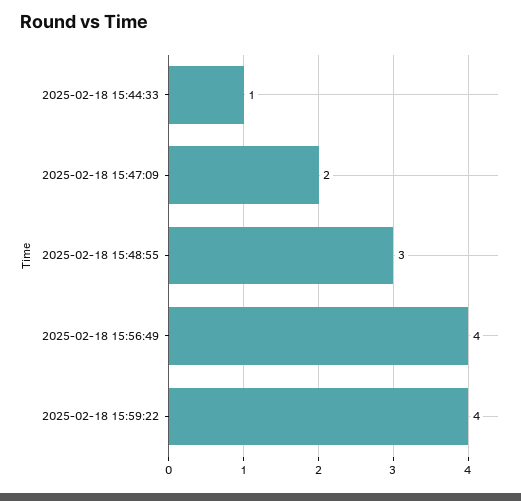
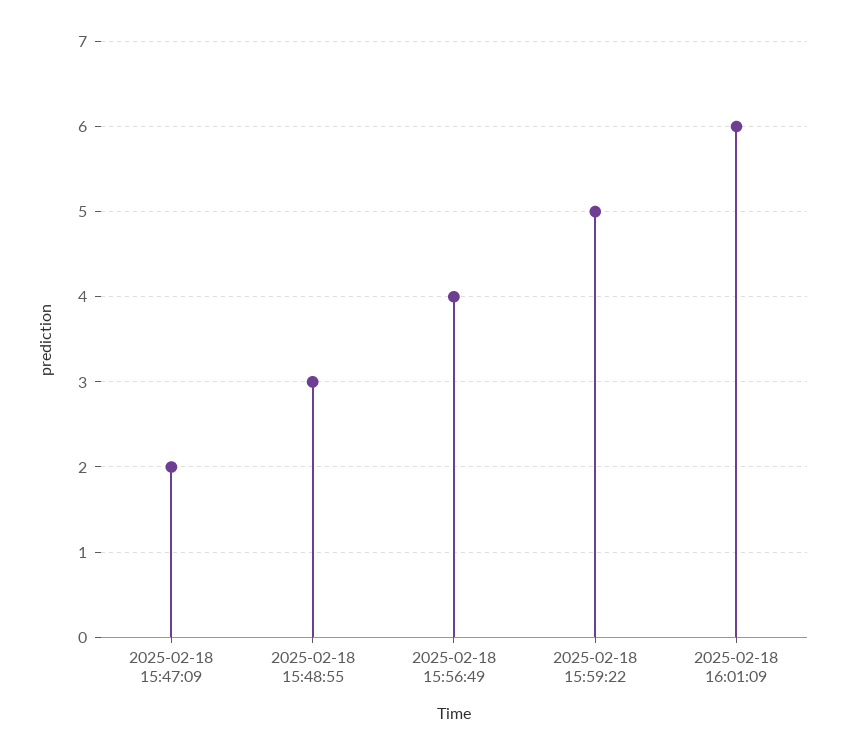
2025-02-18 15:44:33: 1 -> none
2025-02-18 15:59:22: 4 -> 5
2025-02-18 16:01:09: none -> 6

